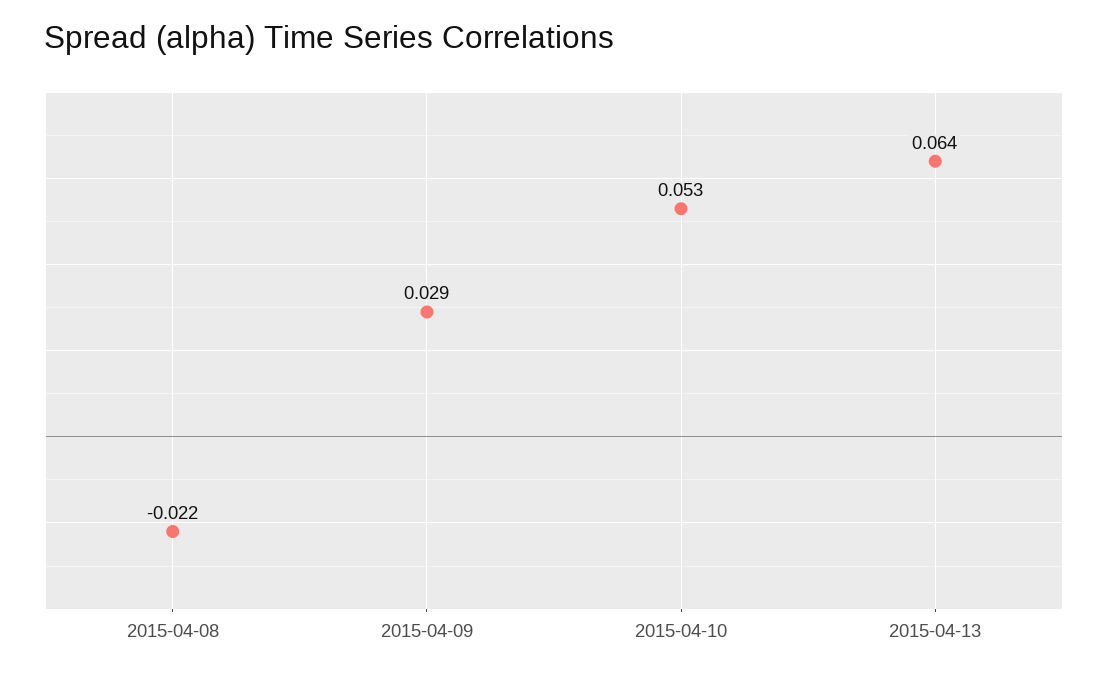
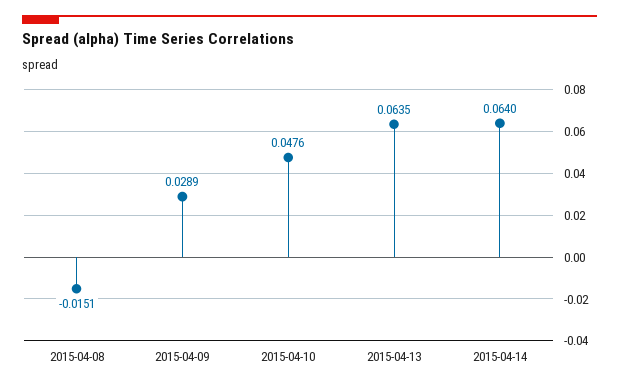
2015-04-08: -0.022 -> -0.0151
2015-04-10: 0.053 -> 0.0476
2015-04-14: none -> 0.064

